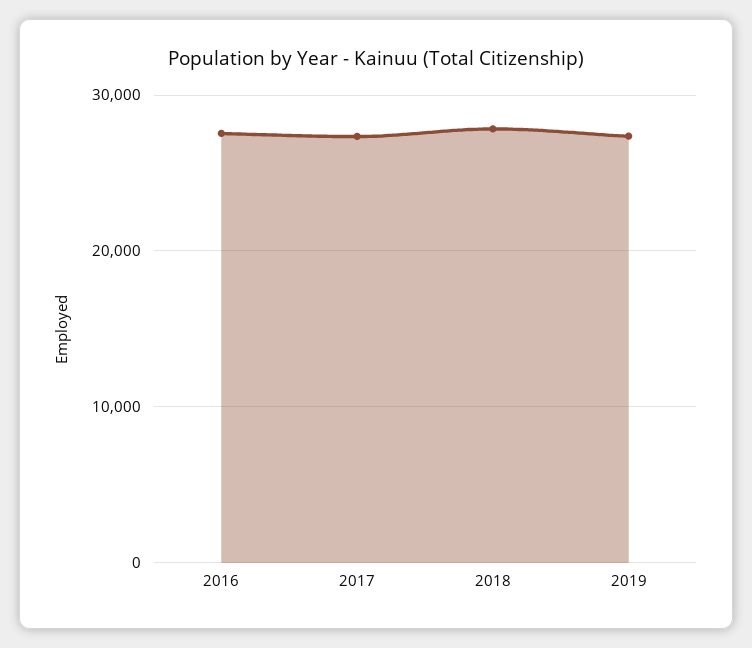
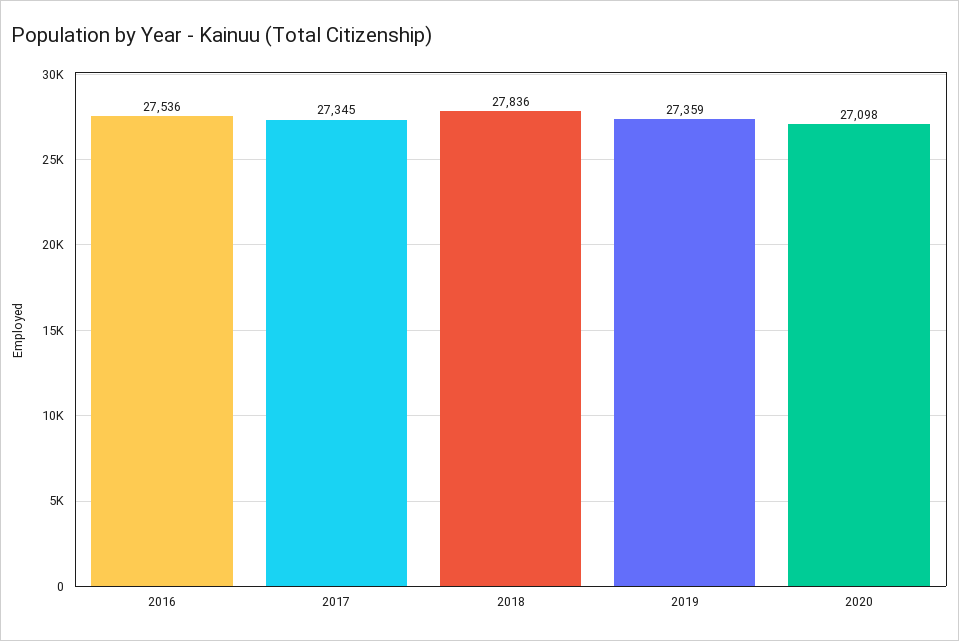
2020: none -> 27098

